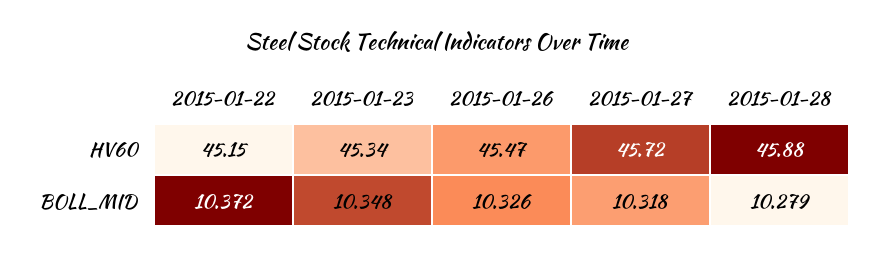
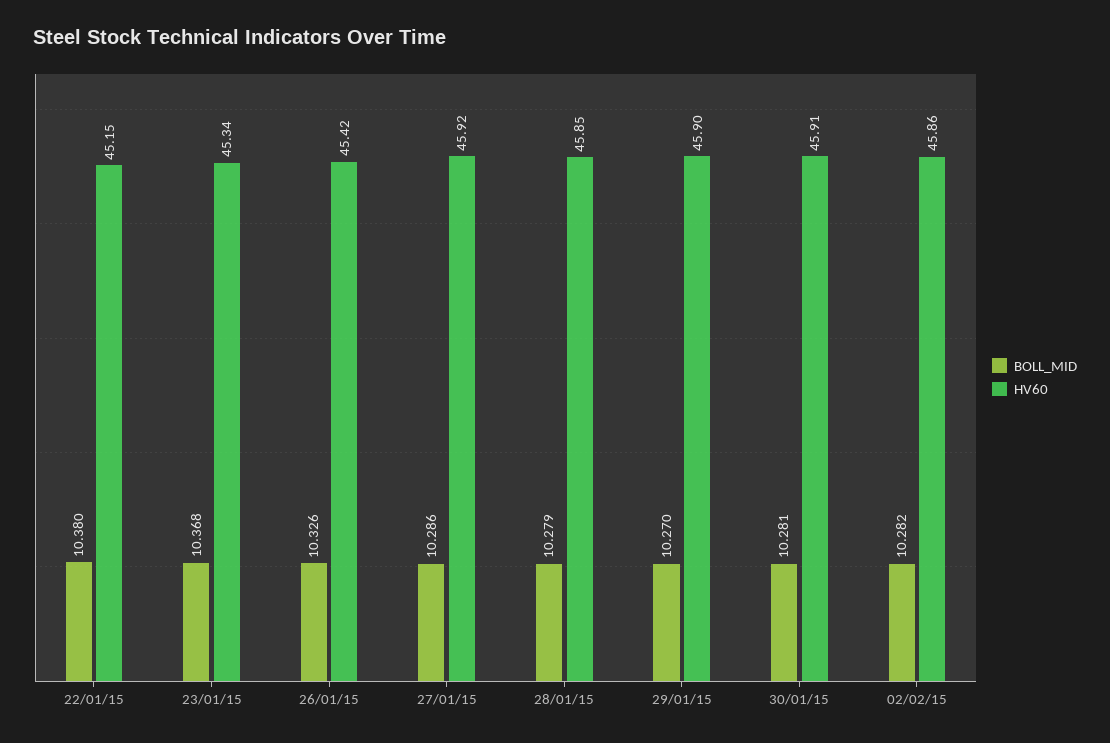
HV60, 2015-01-26: 45.47 -> 45.42
HV60, 2015-01-27: 45.72 -> 45.92
HV60, 2015-01-28: 45.88 -> 45.85
BOLL_MID, 2015-01-22: 10.372 -> 10.38
BOLL_MID, 2015-01-23: 10.348 -> 10.368
BOLL_MID, 2015-01-27: 10.318 -> 10.286
BOLL_MID, 29/01/15: none -> 10.27
HV60, 29/01/15: none -> 45.9
BOLL_MID, 30/01/15: none -> 10.281
HV60, 30/01/15: none -> 45.91
BOLL_MID, 02/02/15: none -> 10.282
HV60, 02/02/15: none -> 45.86

